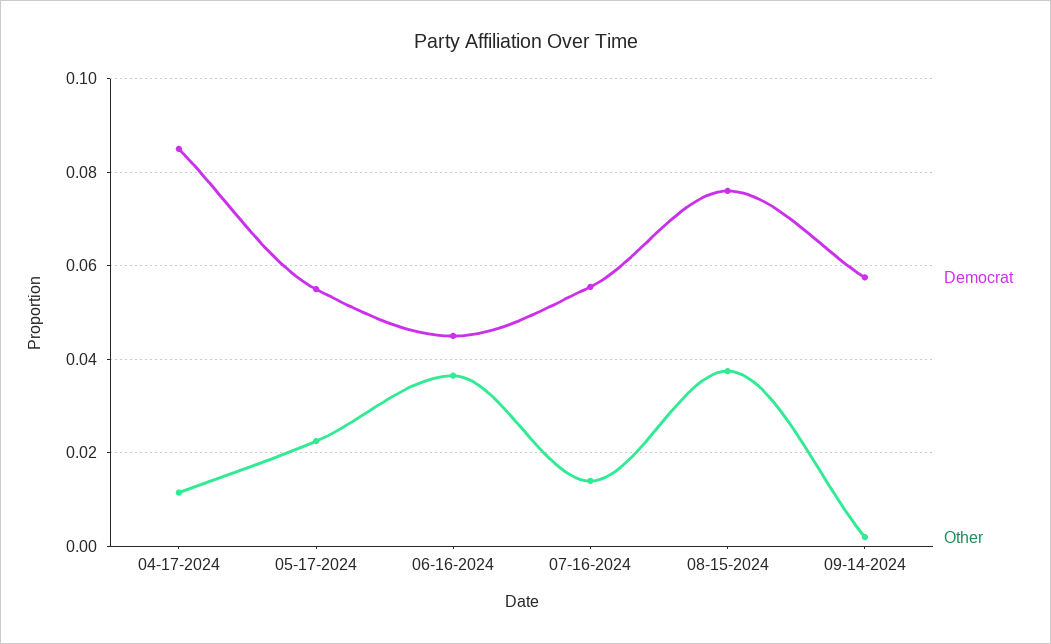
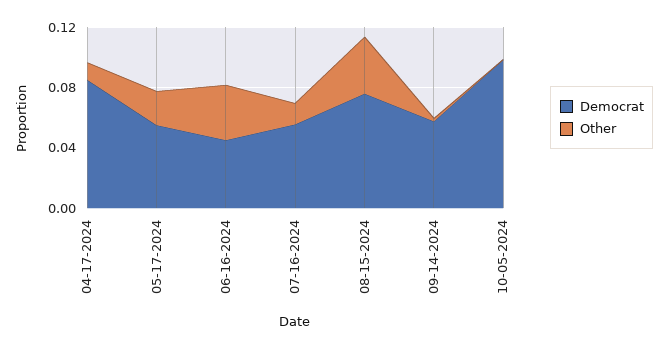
Democrat, 10-05-2024: none -> 0.1
Other, 10-05-2024: none -> 0

